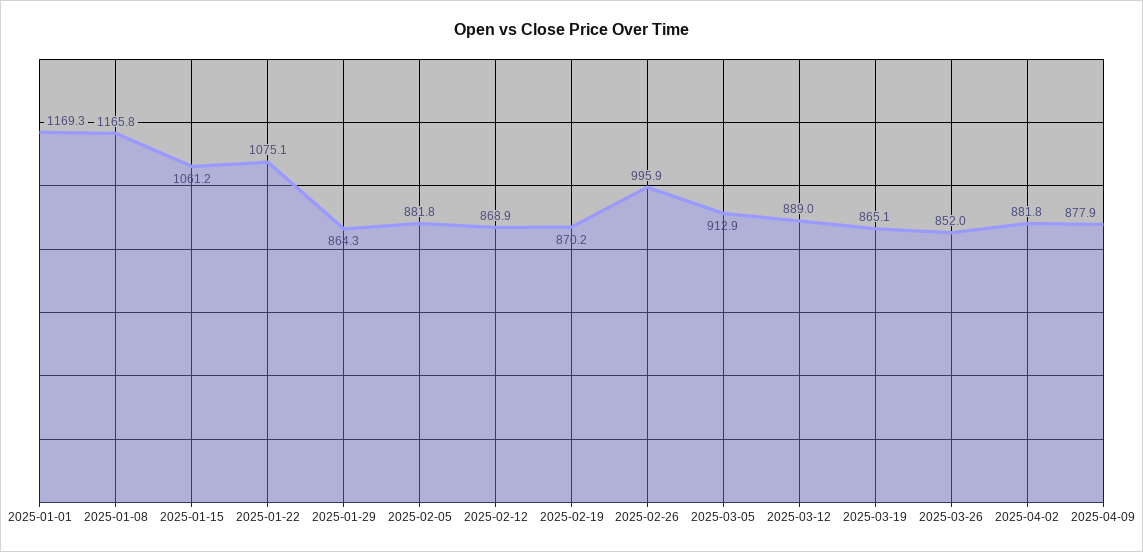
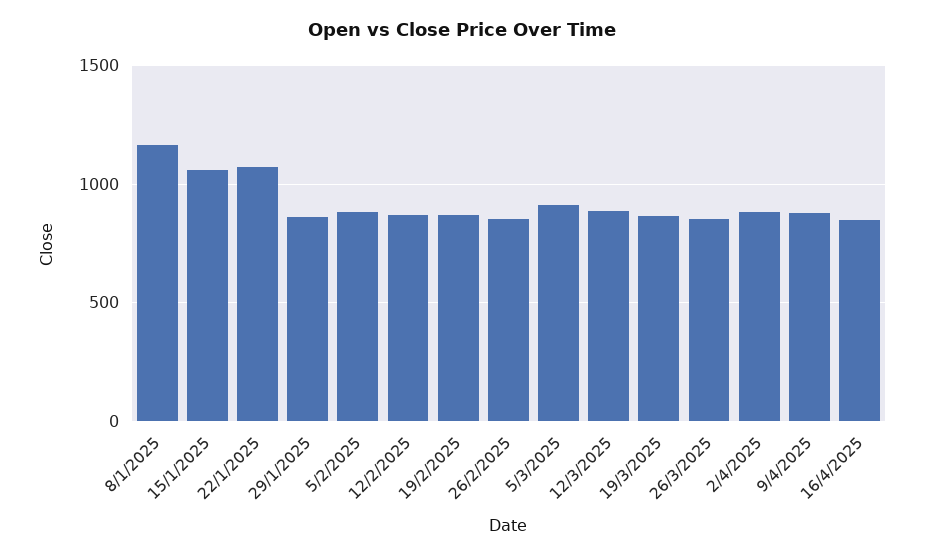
2025-01-01: 1169.3 -> none
2025-02-26: 995.9 -> 850
16/4/2025: none -> 850

